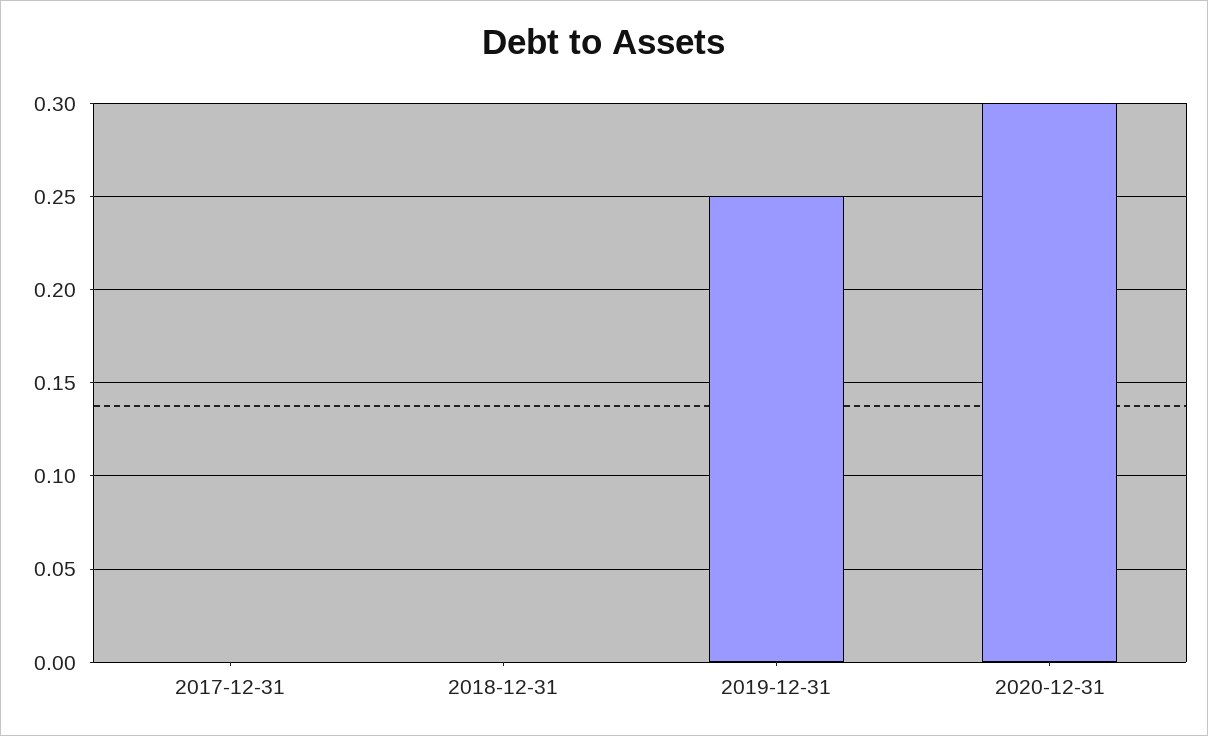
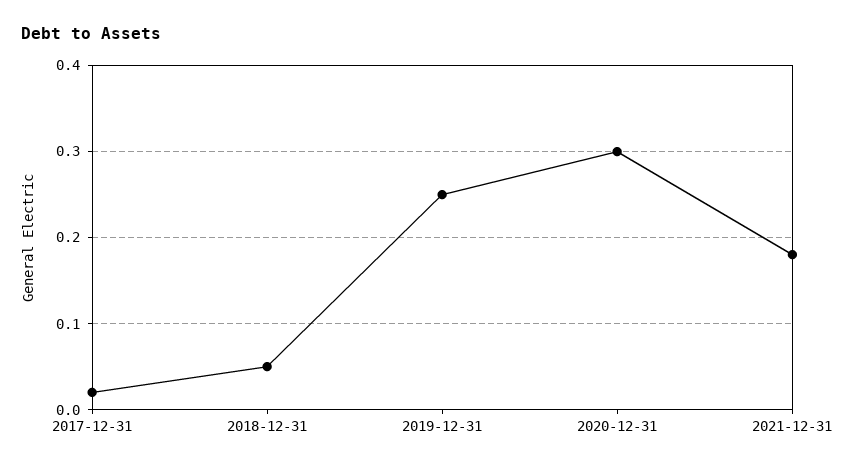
2017-12-31: 0 -> 0.02
2018-12-31: 0 -> 0.05
2021-12-31: none -> 0.18

